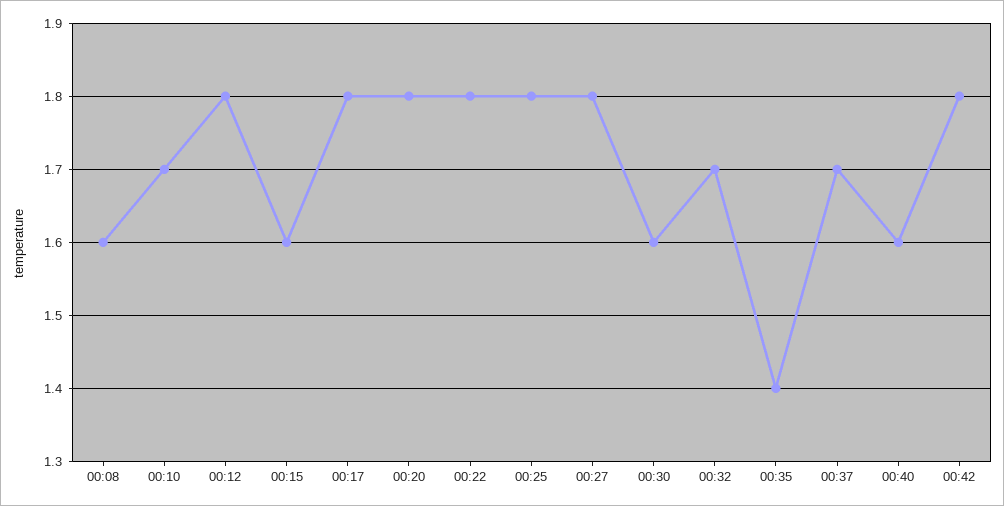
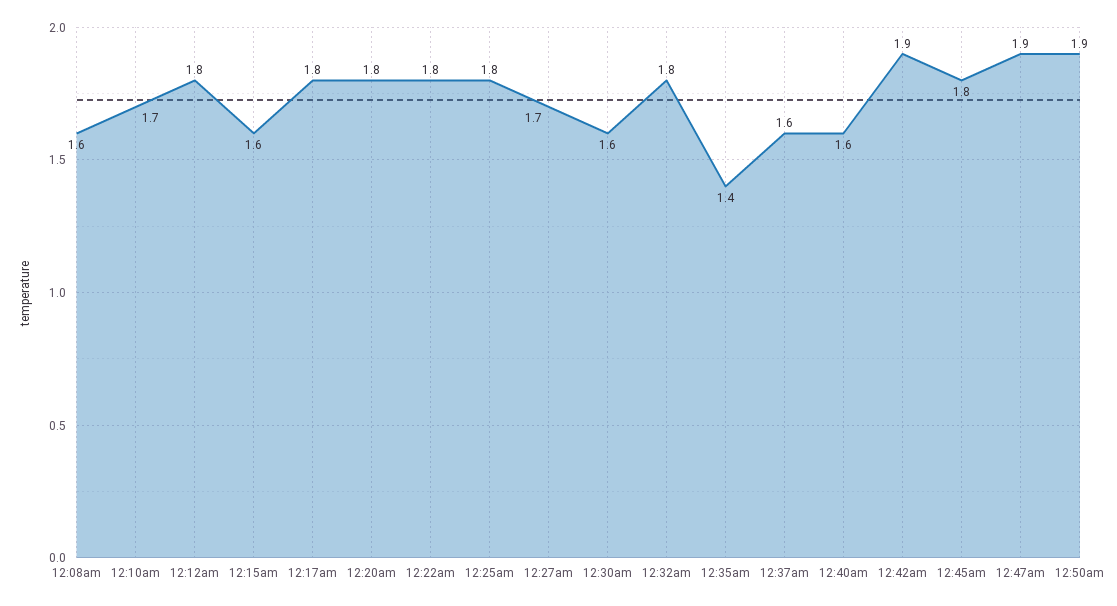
00:27: 1.8 -> 1.7
00:32: 1.7 -> 1.8
00:37: 1.7 -> 1.6
00:42: 1.8 -> 1.9
12:45am: none -> 1.8
12:47am: none -> 1.9
12:50am: none -> 1.9

